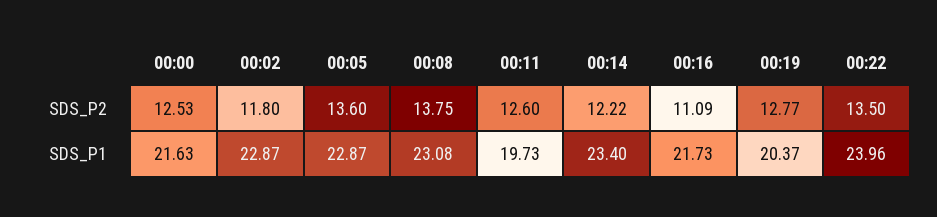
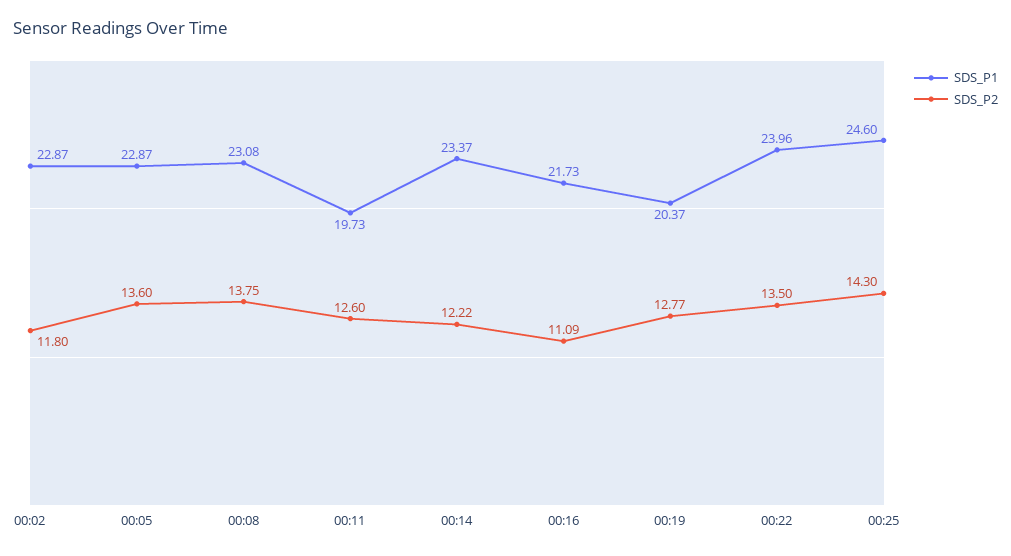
SDS_P2, 00:00: 12.53 -> none
SDS_P1, 00:00: 21.63 -> none
SDS_P1, 00:14: 23.4 -> 23.37
SDS_P1, 00:25: none -> 24.6
SDS_P2, 00:25: none -> 14.3

